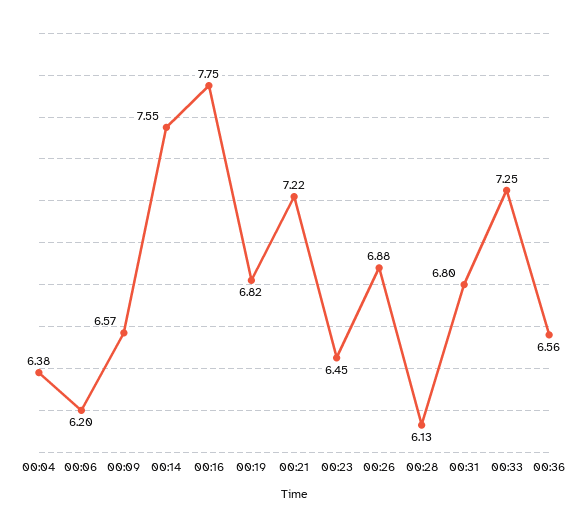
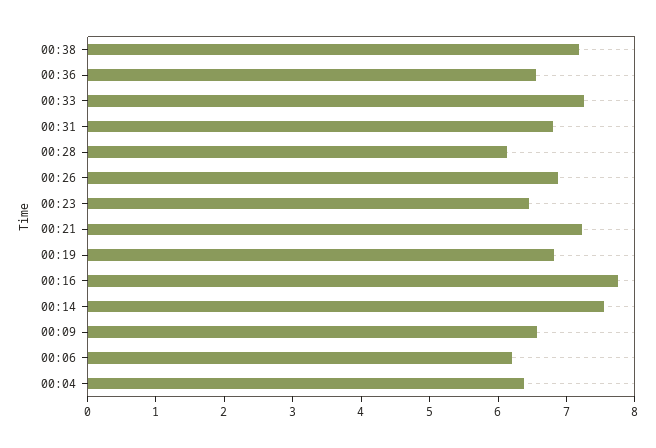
00:38: none -> 7.2

